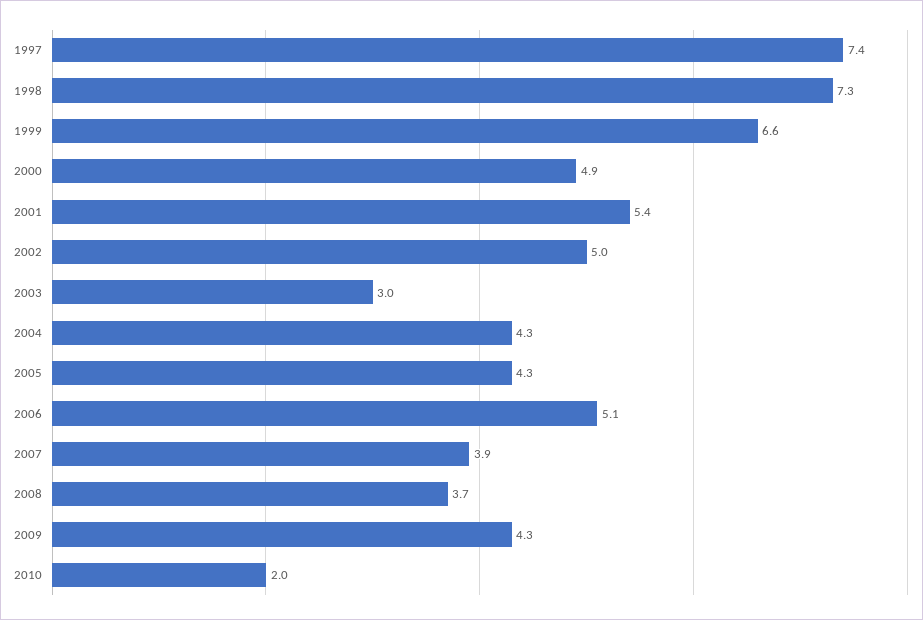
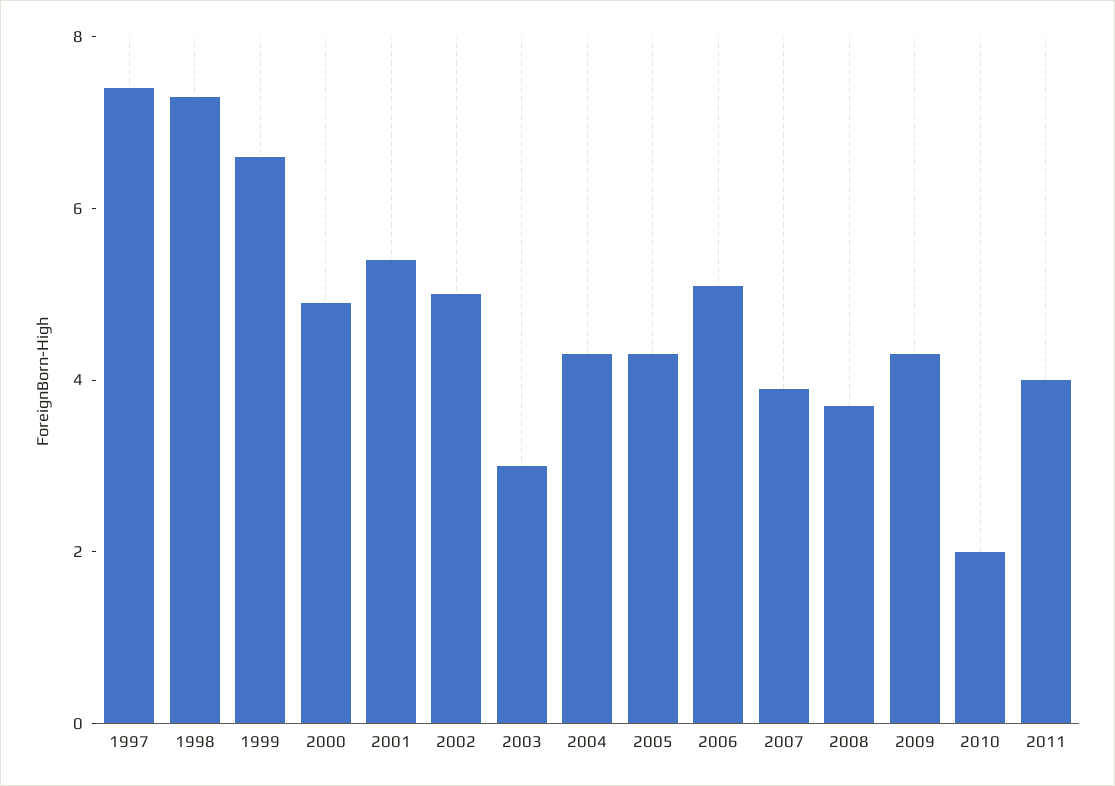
2011: none -> 4

